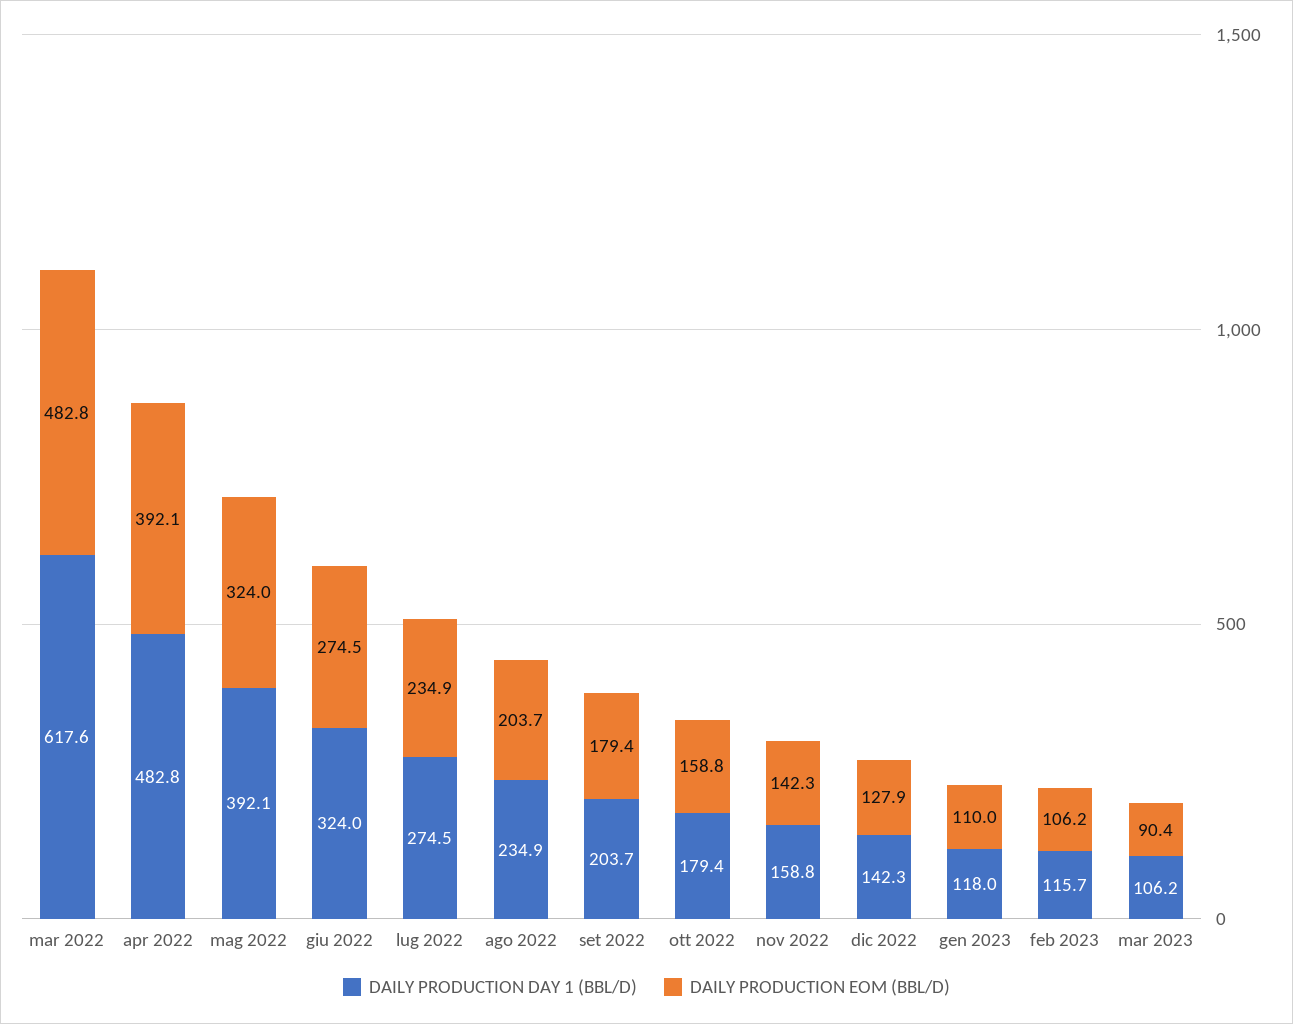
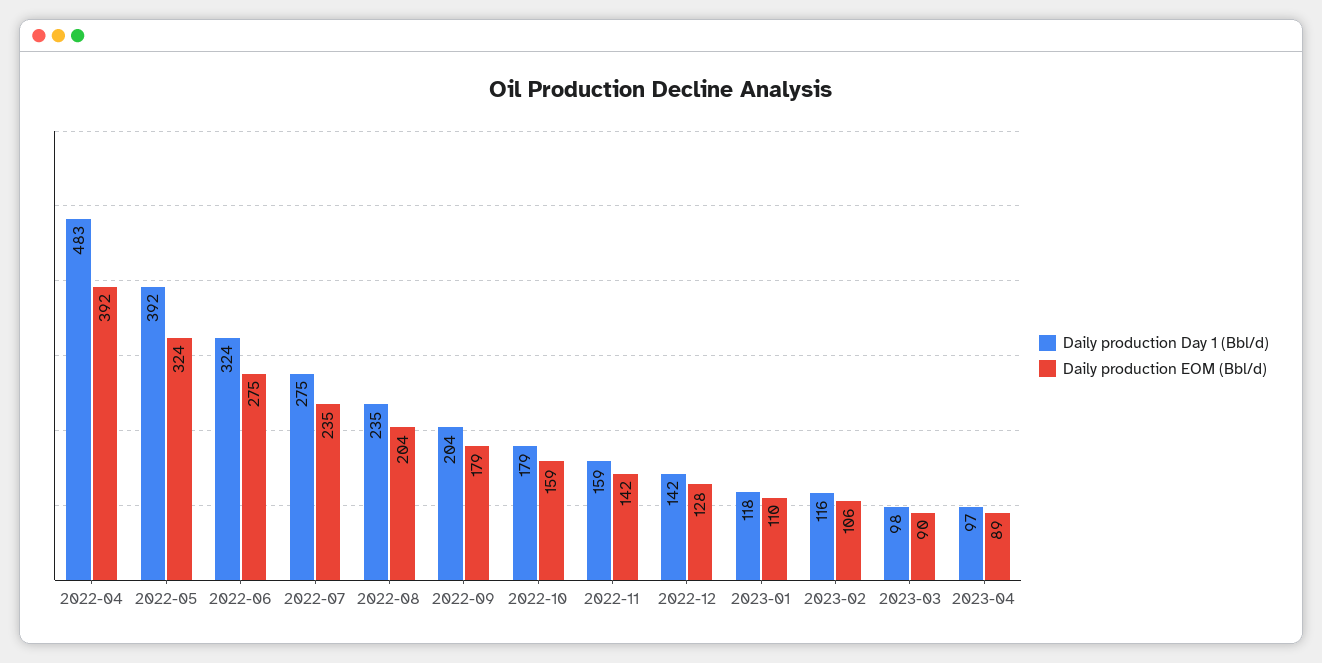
DAILY PRODUCTION DAY 1 (BBL/D), mar 2022: 617.6 -> none
DAILY PRODUCTION EOM (BBL/D), mar 2022: 482.8 -> none
DAILY PRODUCTION DAY 1 (BBL/D), mar 2023: 106.2 -> 98
DAILY PRODUCTION DAY 1 (BBL/D), 2023-04: none -> 97
DAILY PRODUCTION EOM (BBL/D), 2023-04: none -> 89

